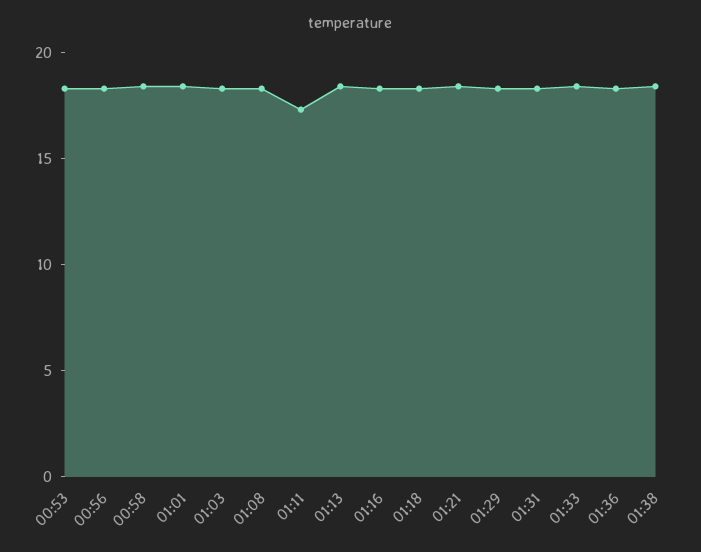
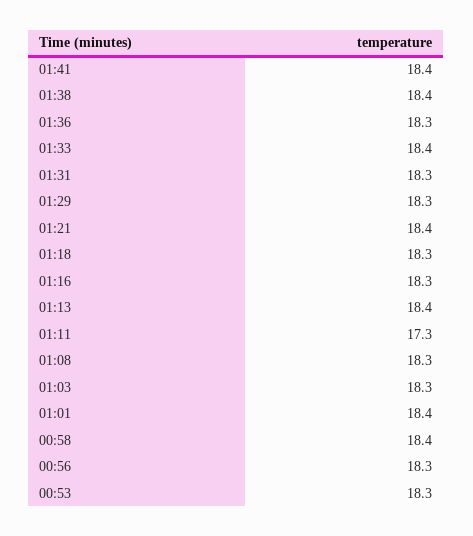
01:41: none -> 18.4

